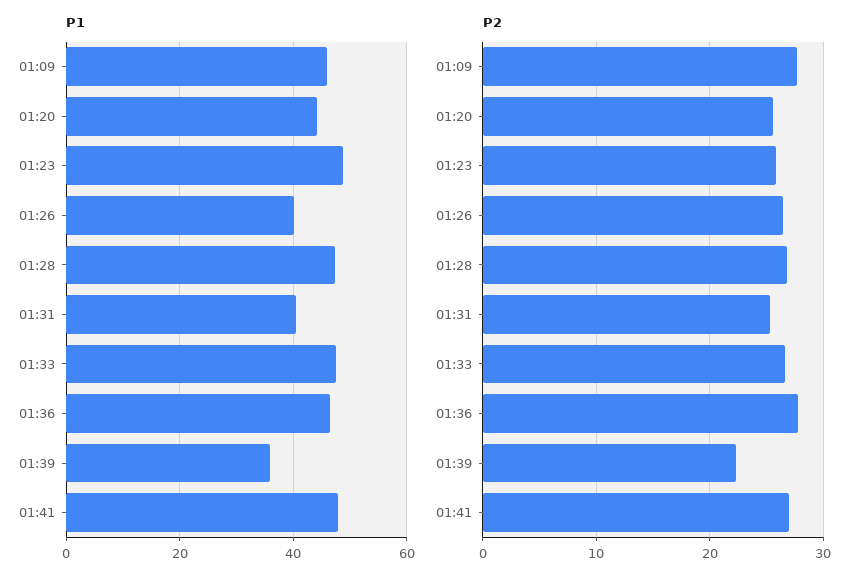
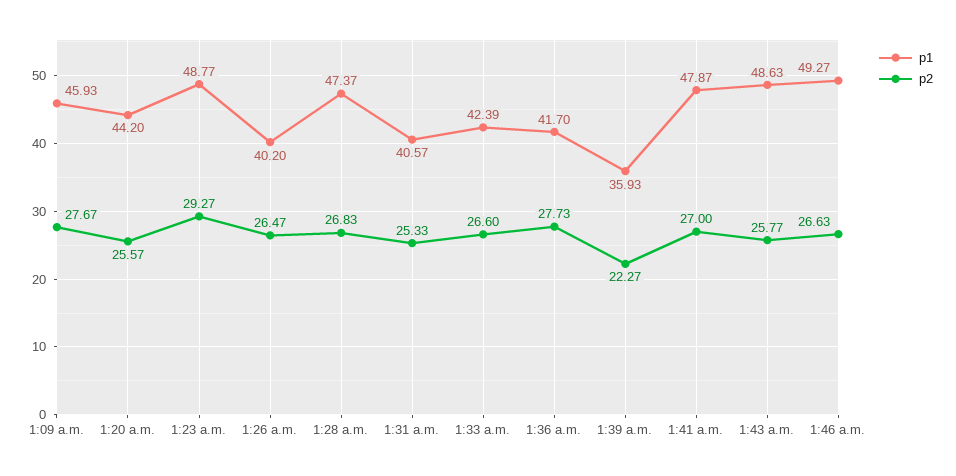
P1, 01:33: 48 -> 42.39
P1, 01:36: 46 -> 41.7
P2, 01:23: 26 -> 29.27
P1, 1:43 a.m.: none -> 48.63
P2, 1:43 a.m.: none -> 25.77
P1, 1:46 a.m.: none -> 49.27
P2, 1:46 a.m.: none -> 26.63

